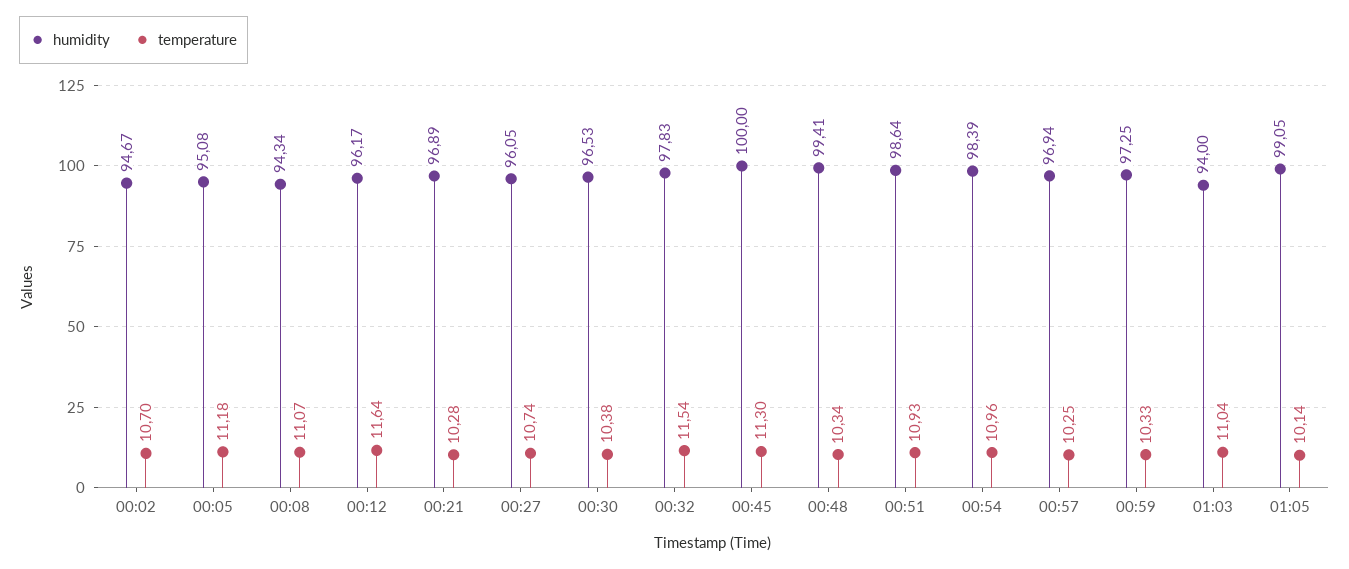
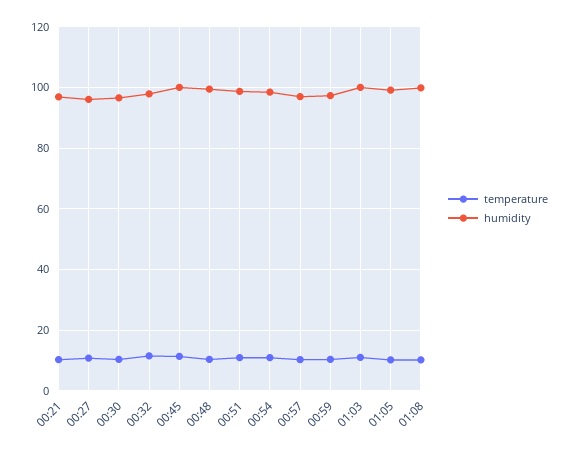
humidity, 00:02: 94.67 -> none
temperature, 00:02: 10.7 -> none
humidity, 00:05: 95.08 -> none
temperature, 00:05: 11.18 -> none
humidity, 00:08: 94.34 -> none
temperature, 00:08: 11.07 -> none
humidity, 00:12: 96.17 -> none
temperature, 00:12: 11.64 -> none
humidity, 01:03: 94 -> 100
temperature, 01:08: none -> 10
humidity, 01:08: none -> 100

